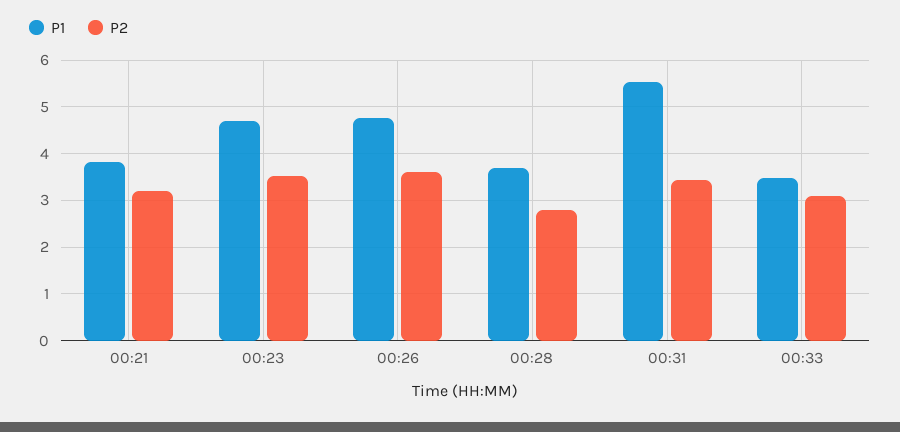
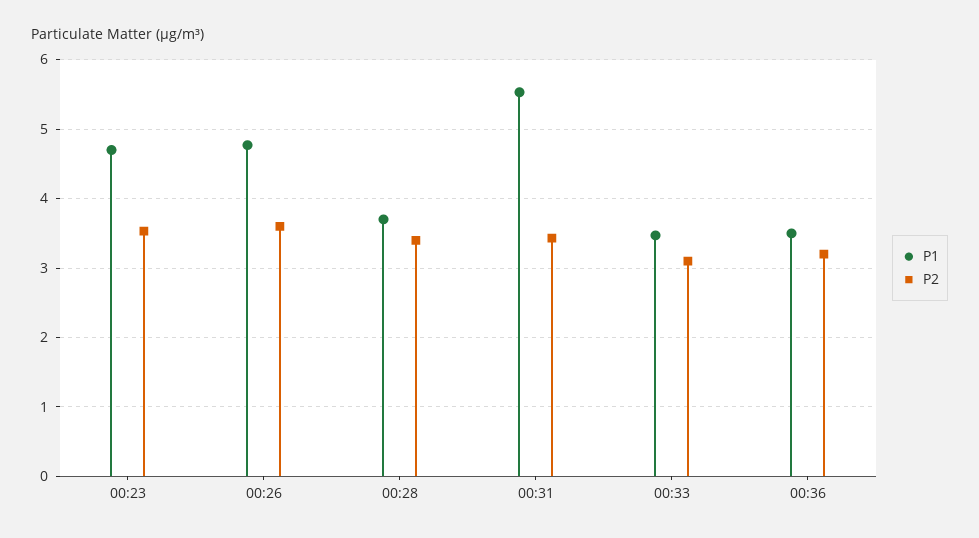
P1, 00:21: 3.8 -> none
P2, 00:21: 3.2 -> none
P2, 00:28: 2.8 -> 3.4
P1, 00:36: none -> 3.5
P2, 00:36: none -> 3.2

